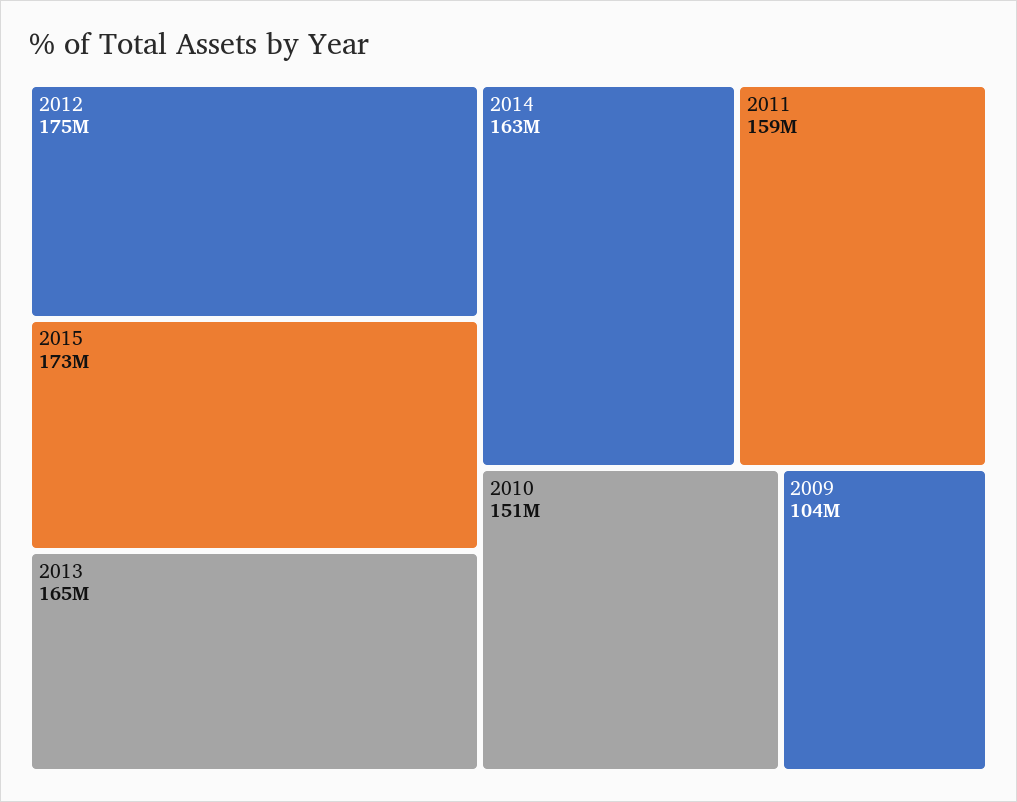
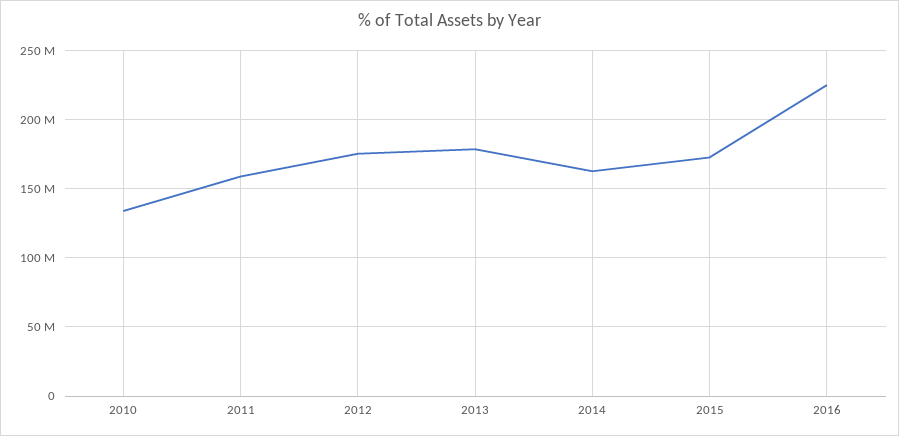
2013: 165000000 -> 180000000
2010: 151000000 -> 135000000
2009: 104000000 -> none
2016: none -> 225000000

